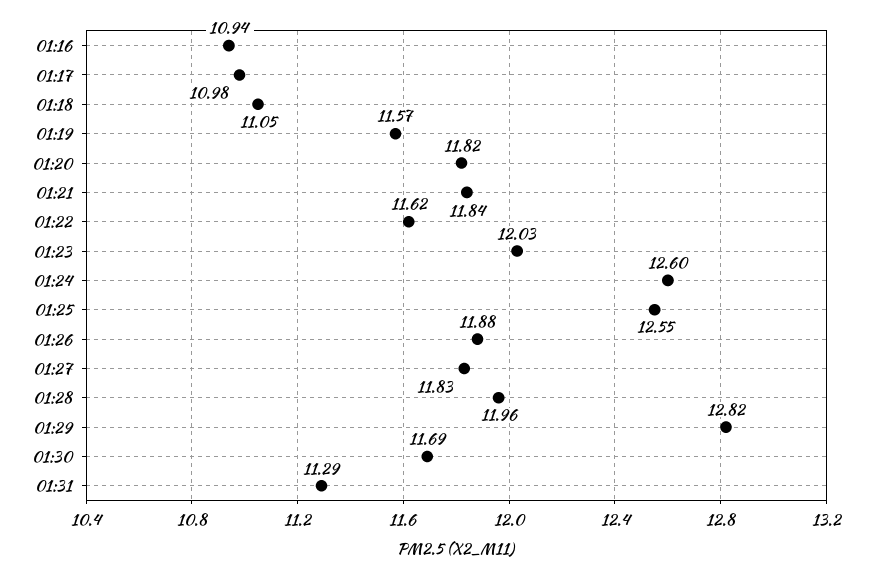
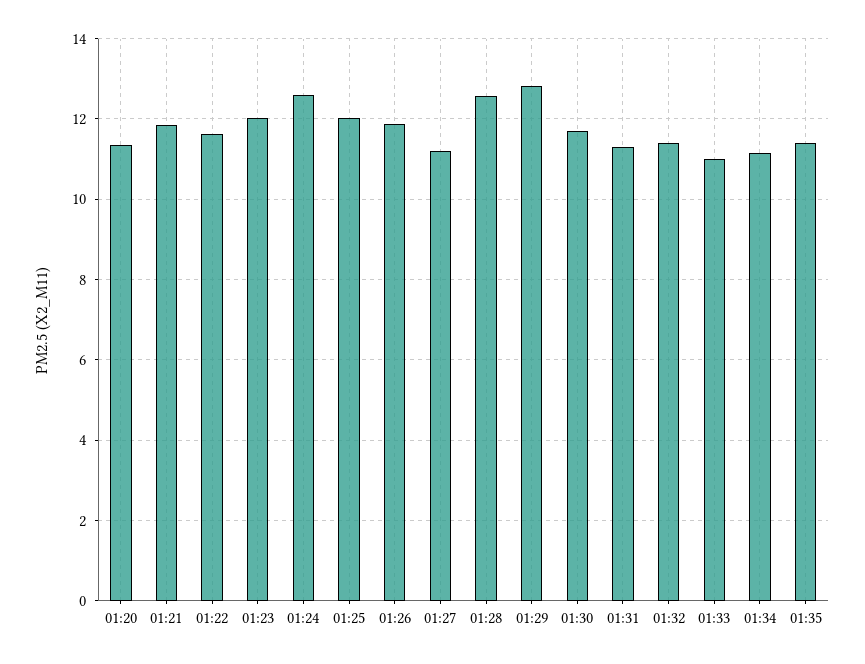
01:16: 10.94 -> none
01:17: 10.98 -> none
01:18: 11.05 -> none
01:19: 11.57 -> none
01:20: 11.82 -> 11.4
01:25: 12.55 -> 12
01:27: 11.83 -> 11.2
01:28: 11.96 -> 12.6
01:32: none -> 11.4
01:33: none -> 11
01:34: none -> 11.2
01:35: none -> 11.4

